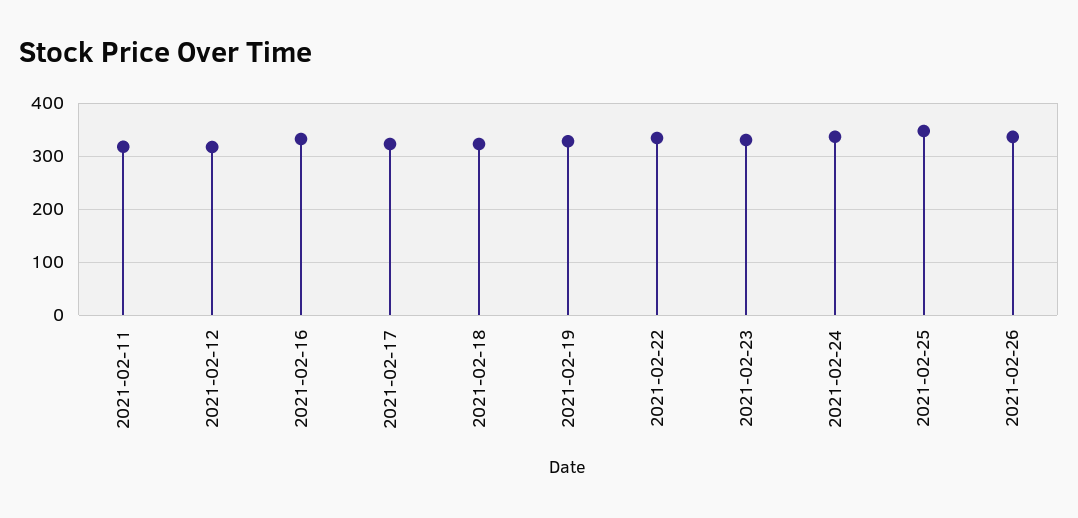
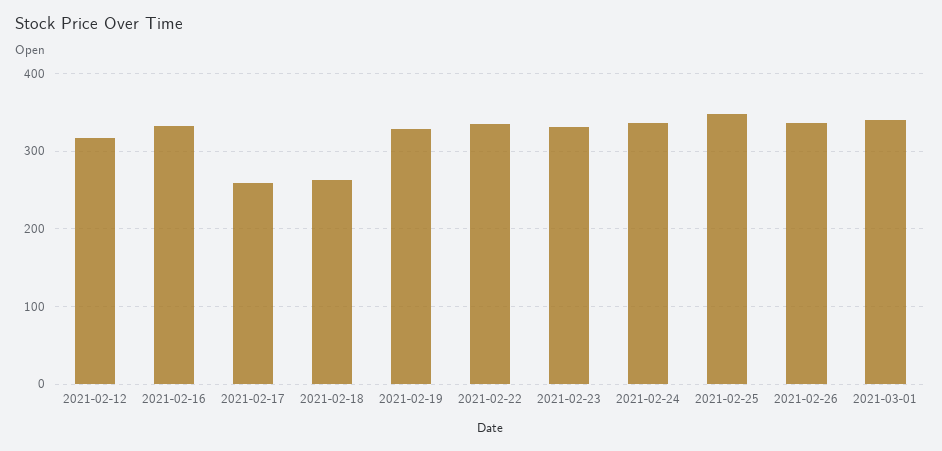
2021-02-11: 320 -> none
2021-02-17: 320 -> 260
2021-02-18: 320 -> 260
2021-03-01: none -> 340

